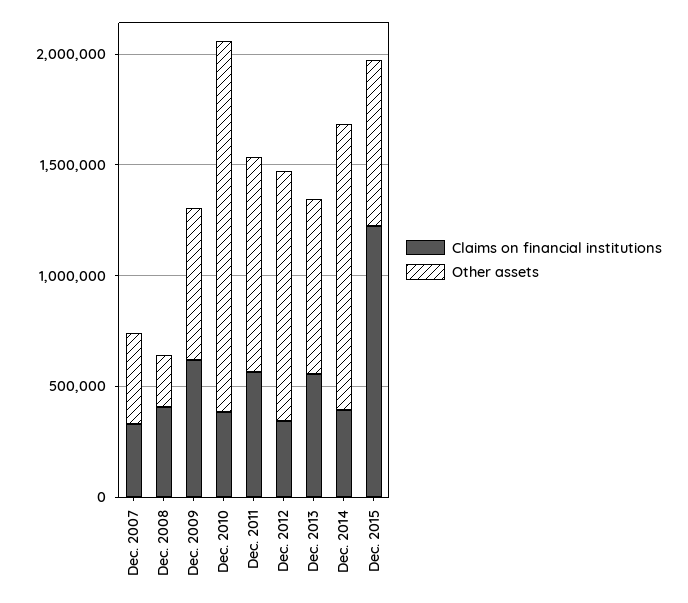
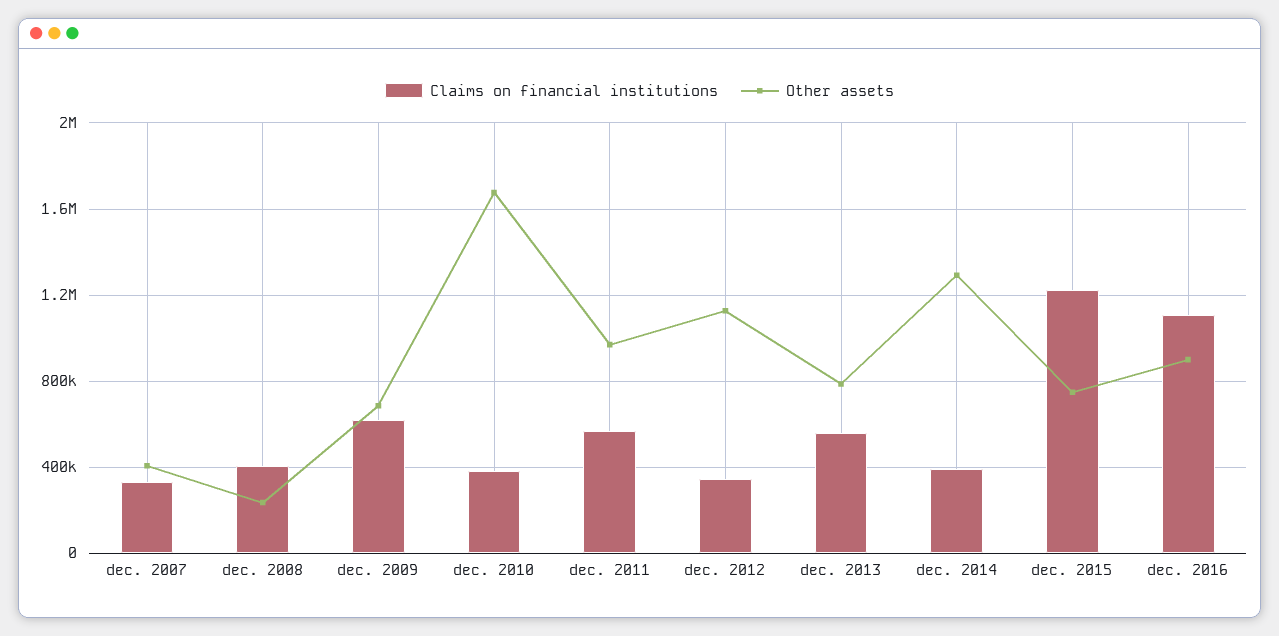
Claims on financial institutions, dec. 2016: none -> 1100000
Other assets, dec. 2016: none -> 900000

